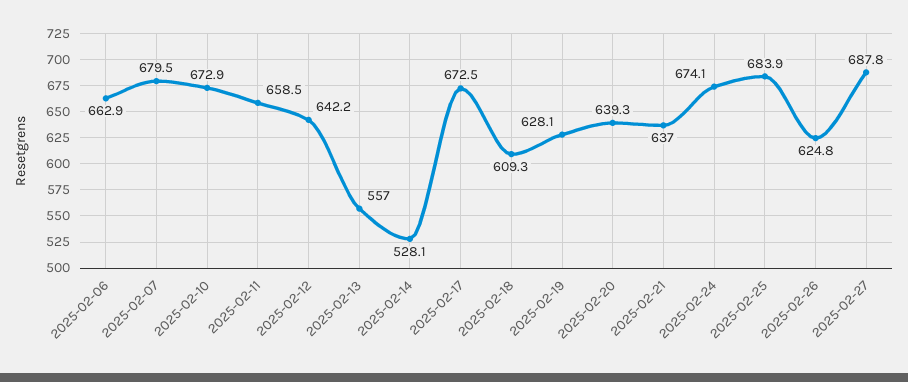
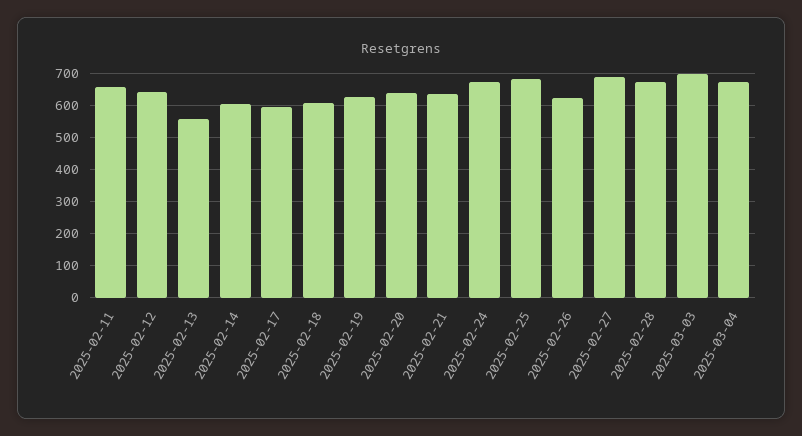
2025-02-06: 662.9 -> none
2025-02-07: 679.5 -> none
2025-02-10: 672.9 -> none
2025-02-14: 528.1 -> 600
2025-02-17: 672.5 -> 600
2025-02-28: none -> 680
2025-03-03: none -> 700
2025-03-04: none -> 680

